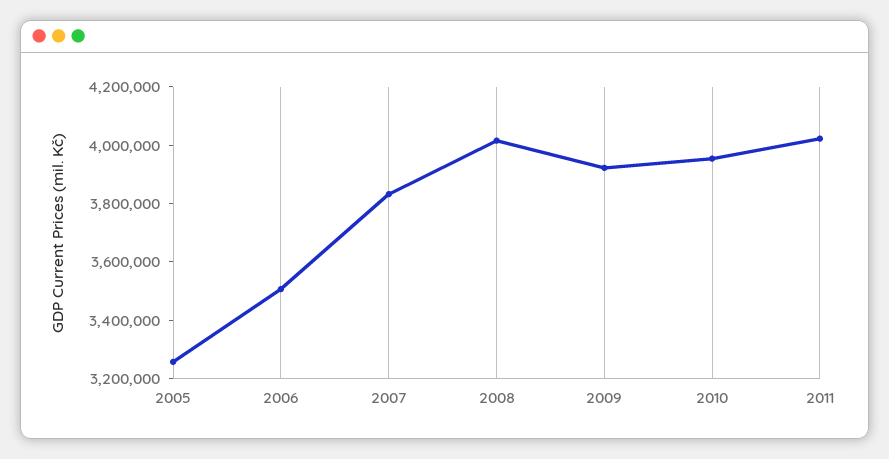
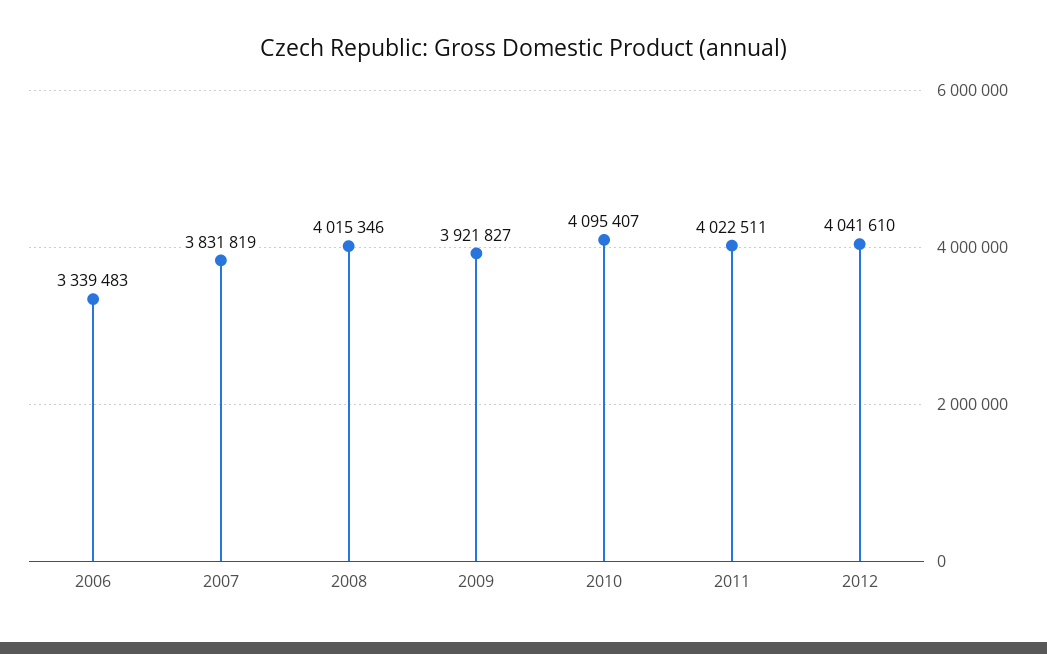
2005: 3250000 -> none
2006: 3500000 -> 3339483
2010: 3950000 -> 4095407
2012: none -> 4041610

